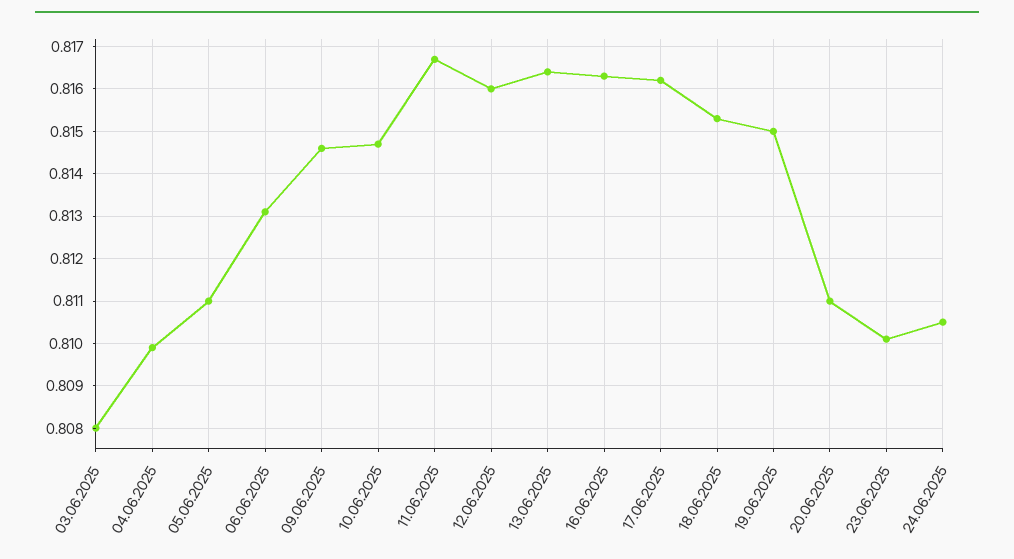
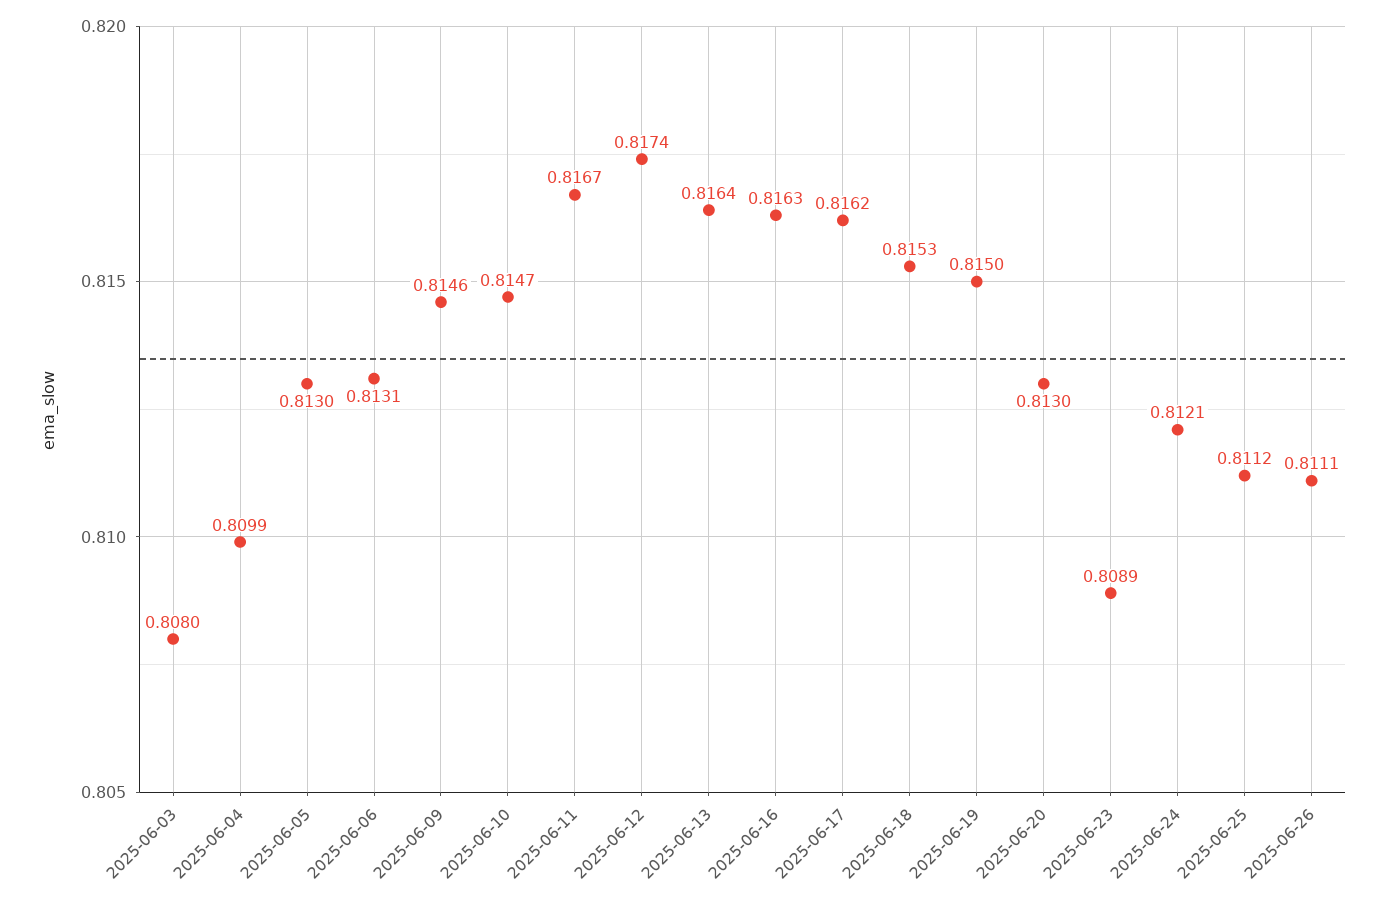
05.06.2025: 0.811 -> 0.813
12.06.2025: 0.816 -> 0.8174
20.06.2025: 0.811 -> 0.813
23.06.2025: 0.81 -> 0.8089
24.06.2025: 0.8105 -> 0.8121
2025-06-25: none -> 0.8112
2025-06-26: none -> 0.8111

